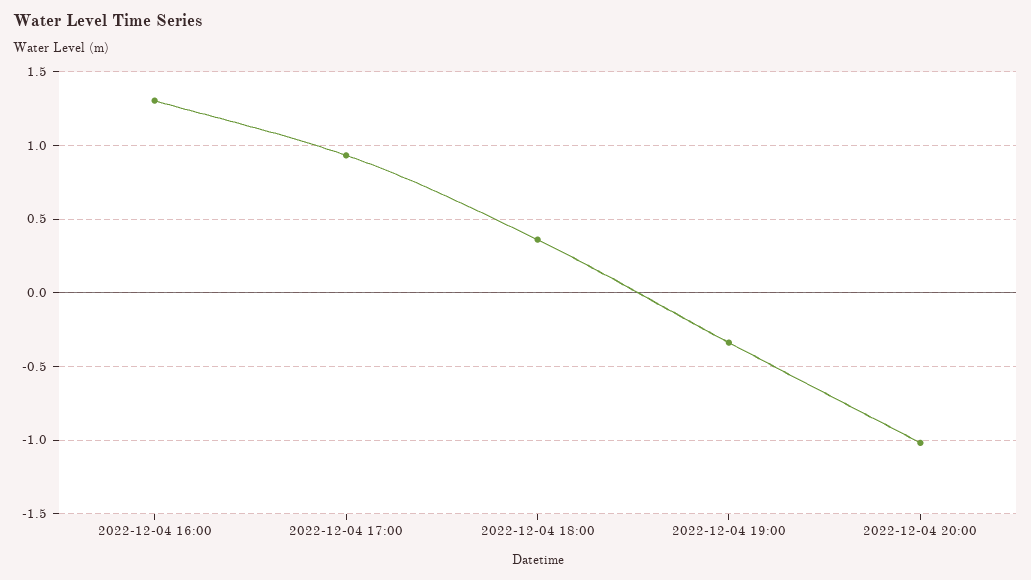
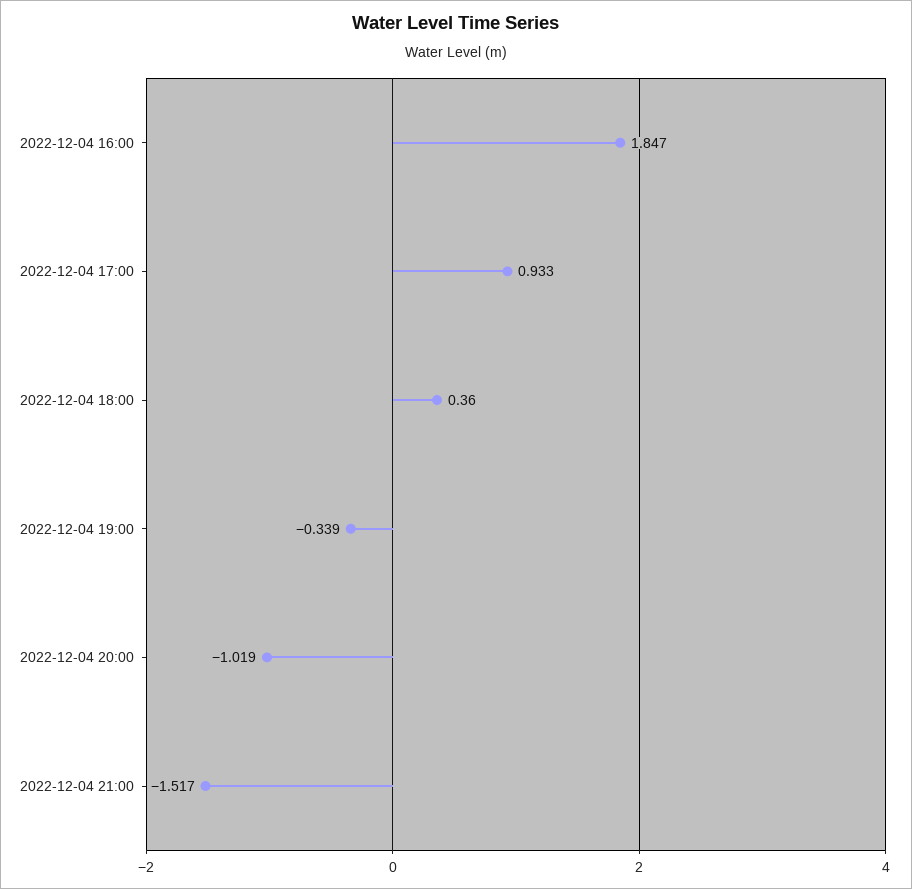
2022-12-04 16:00: 1.3 -> 1.847
2022-12-04 21:00: none -> -1.517

